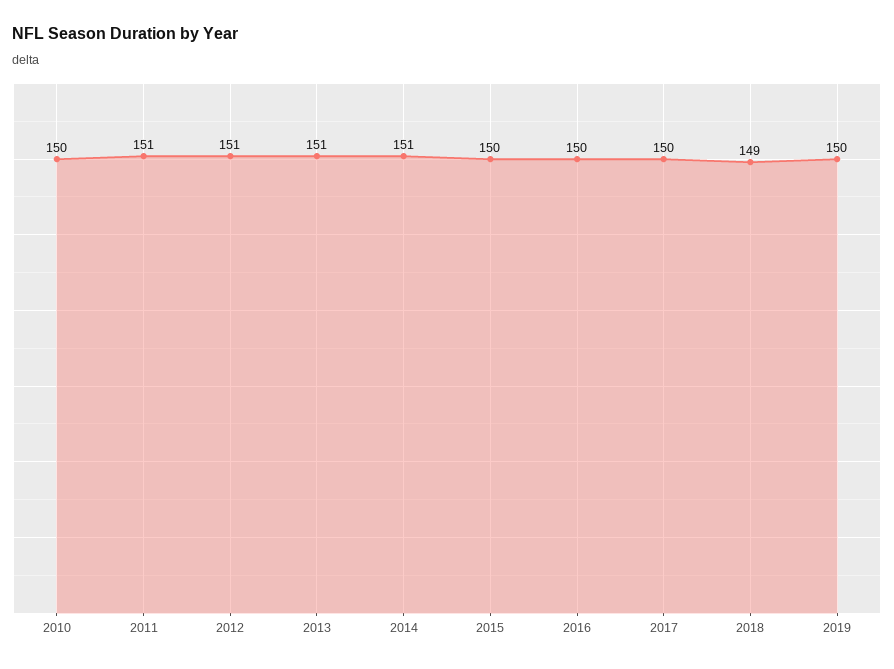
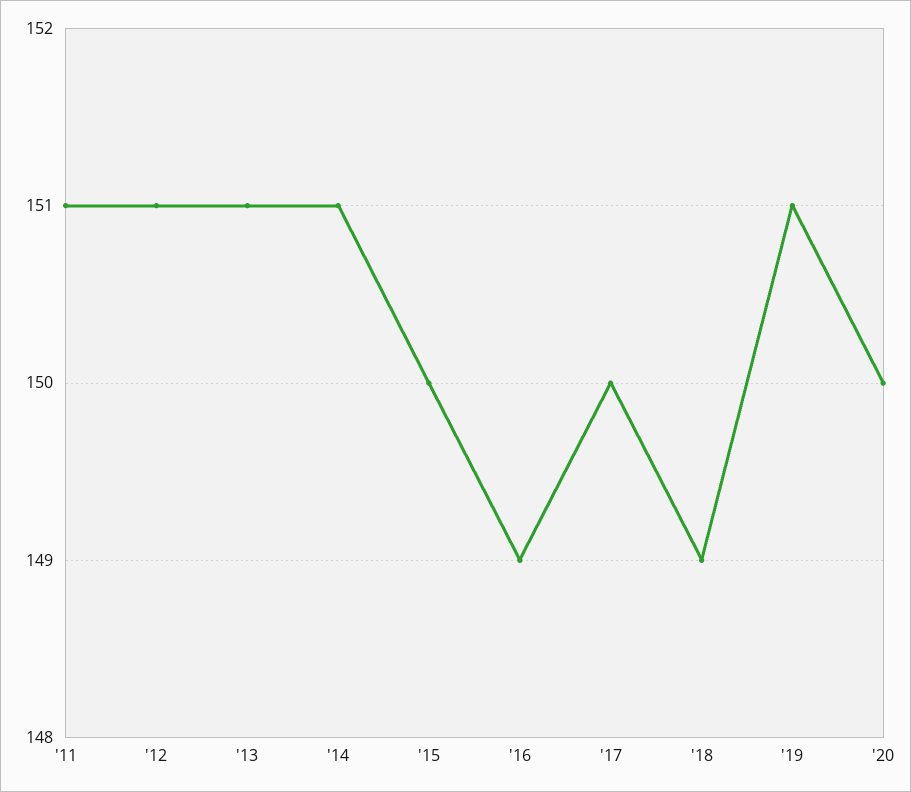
2010: 150 -> none
2016: 150 -> 149
2019: 150 -> 151
'20: none -> 150

